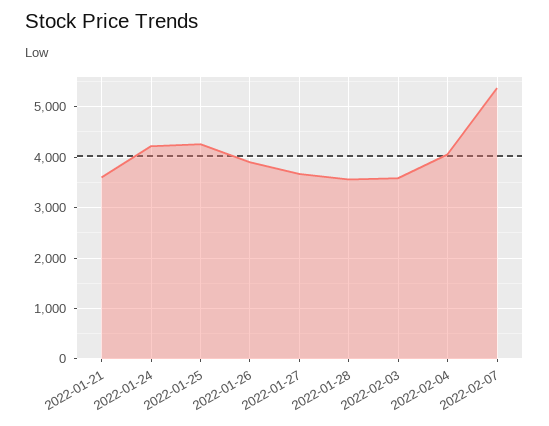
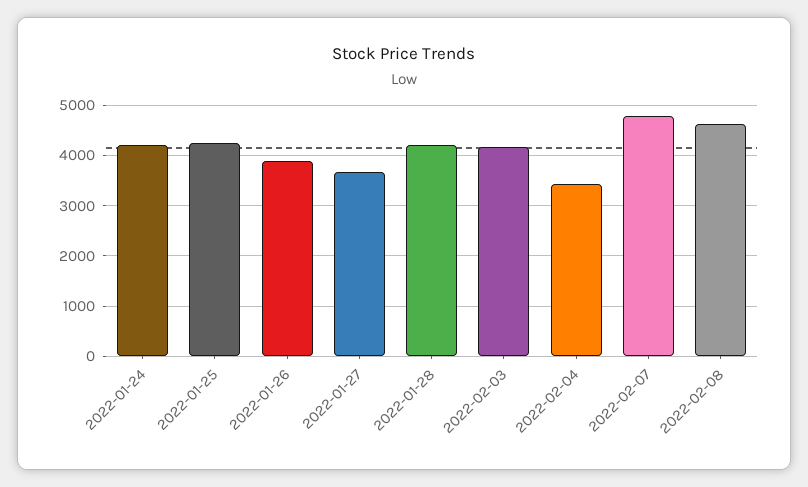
2022-01-21: 3600 -> none
2022-01-28: 3600 -> 4200
2022-02-03: 3600 -> 4200
2022-02-04: 4000 -> 3400
2022-02-07: 5400 -> 4800
2022-02-08: none -> 4600

